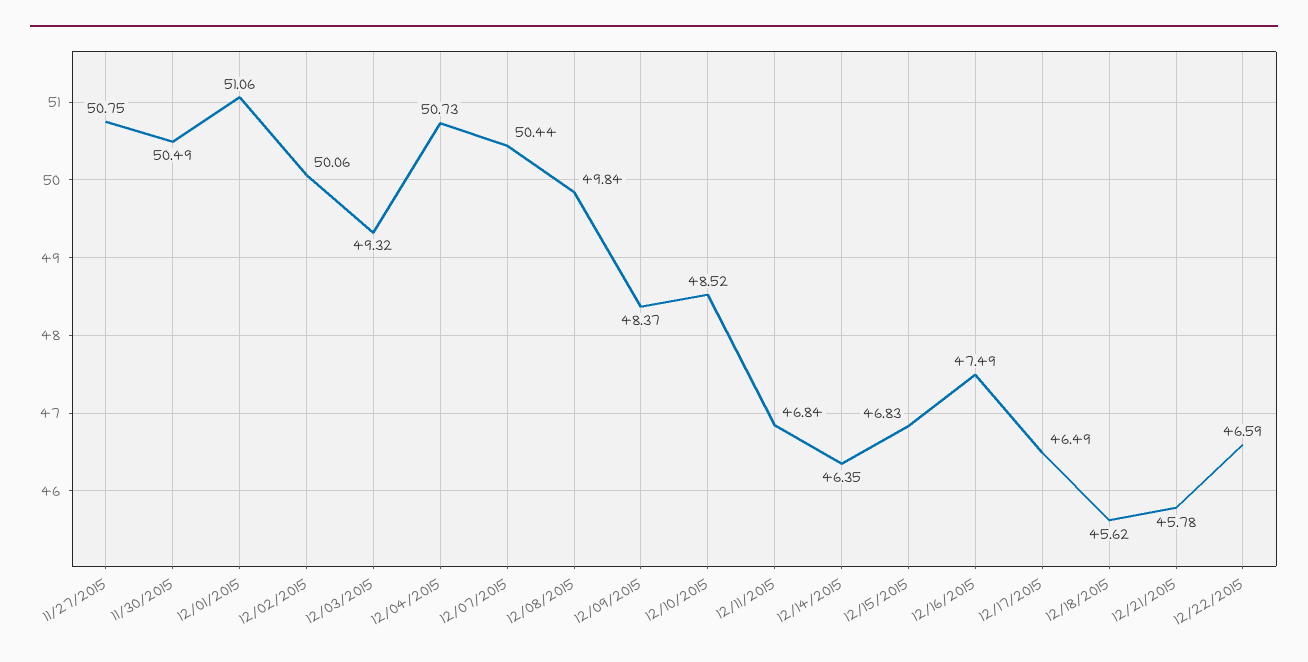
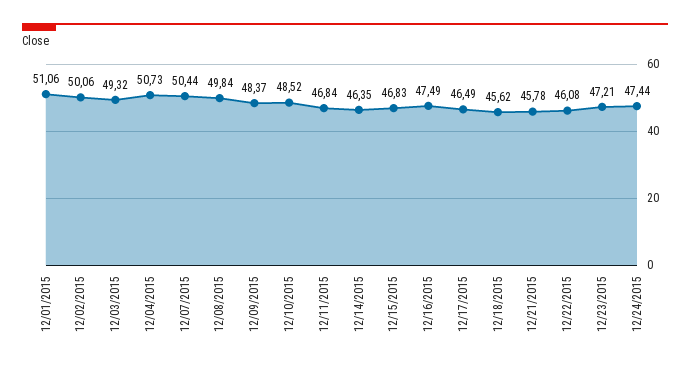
11/27/2015: 50.75 -> none
11/30/2015: 50.49 -> none
12/22/2015: 46.59 -> 46.08
12/23/2015: none -> 47.21
12/24/2015: none -> 47.44

